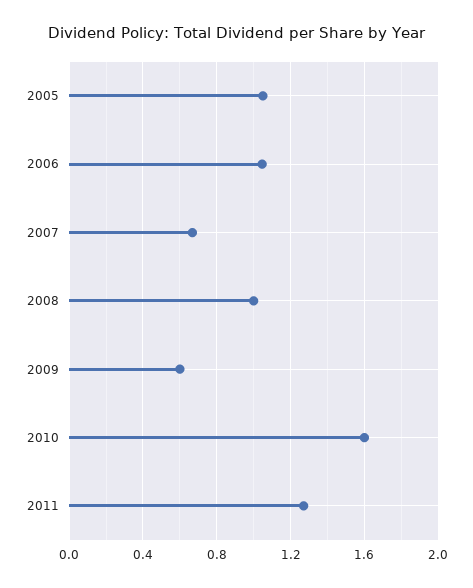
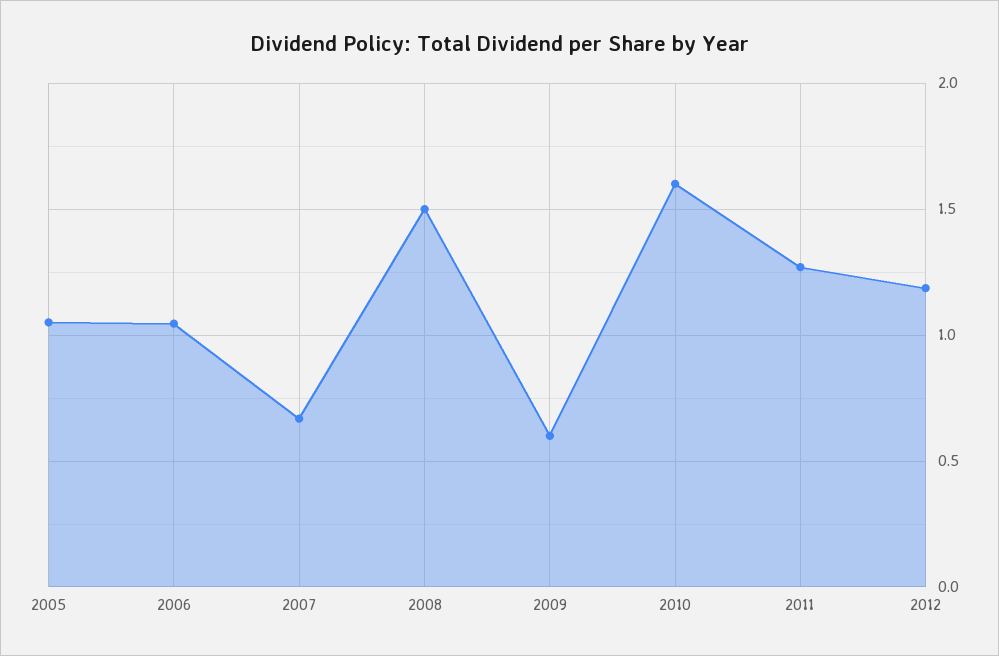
2008: 1 -> 1.5
2012: none -> 1.2

